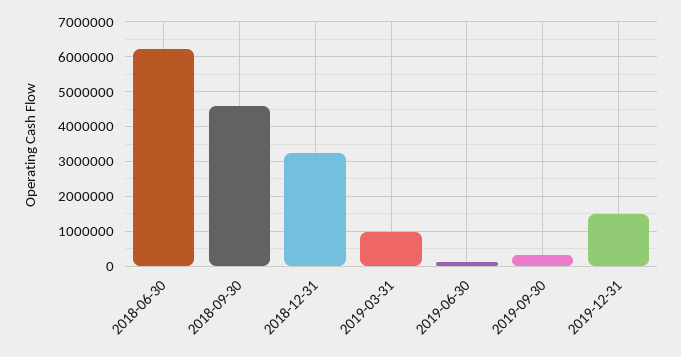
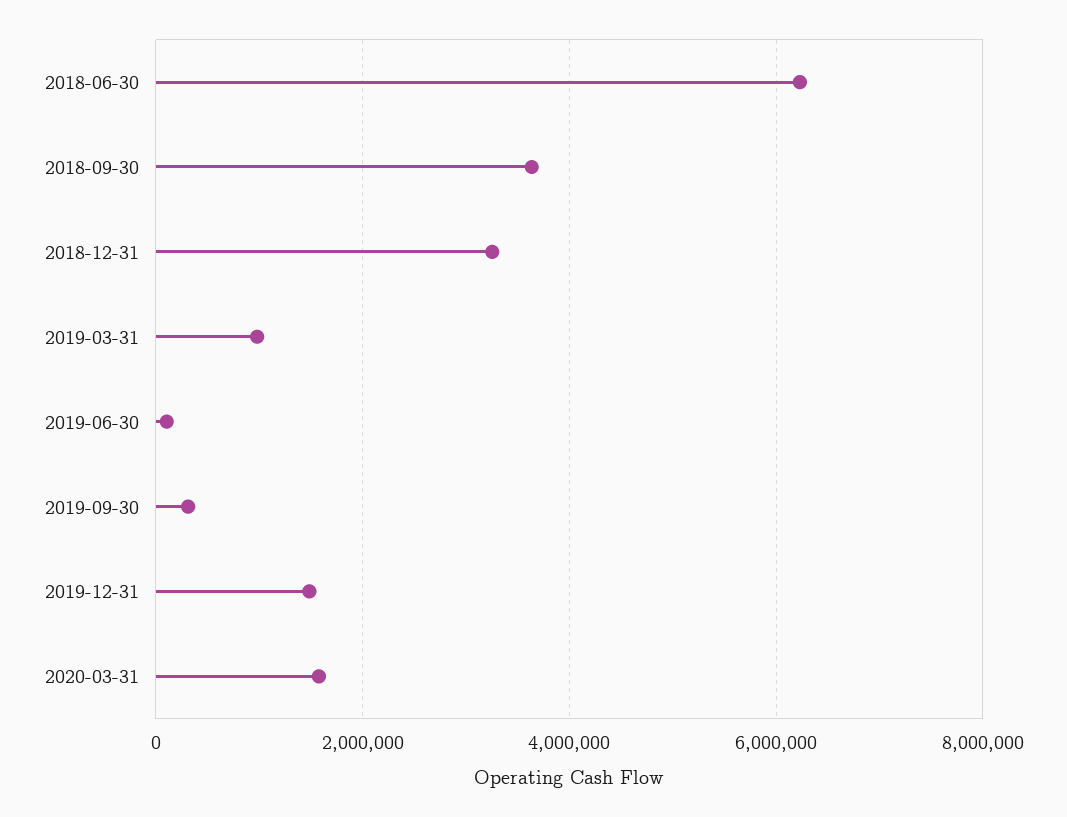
2018-09-30: 4600000 -> 3600000
2020-03-31: none -> 1600000

